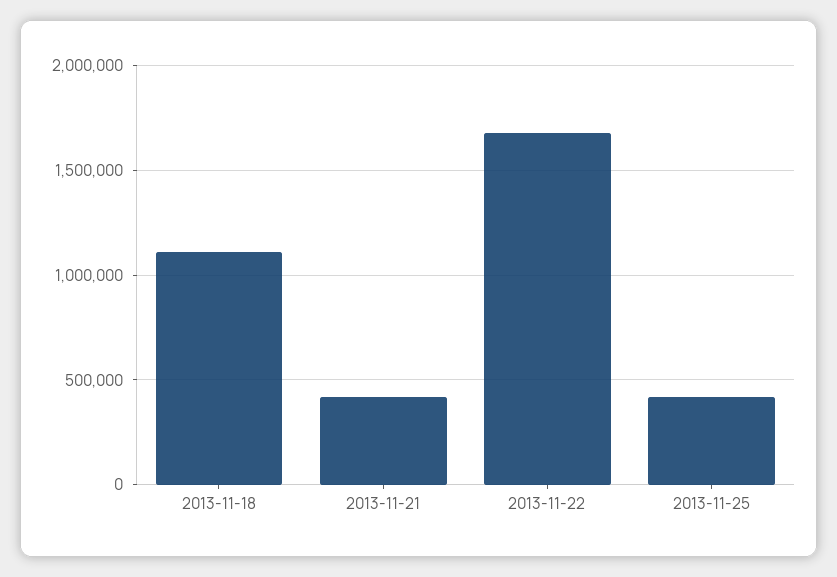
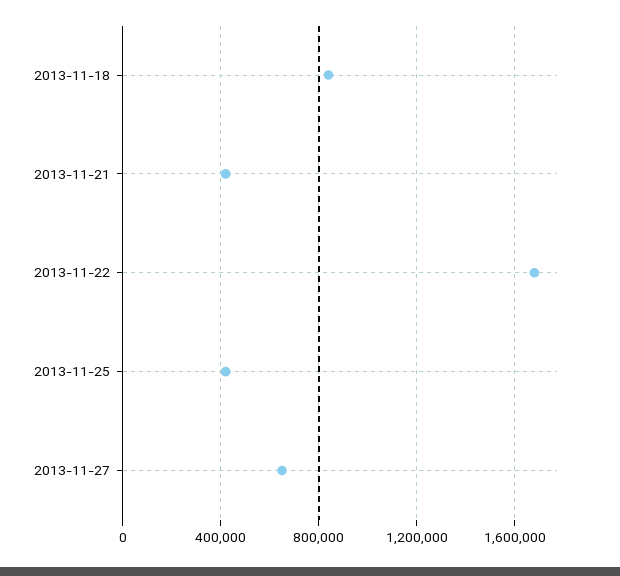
2013-11-18: 1100000 -> 850000
2013-11-27: none -> 650000

